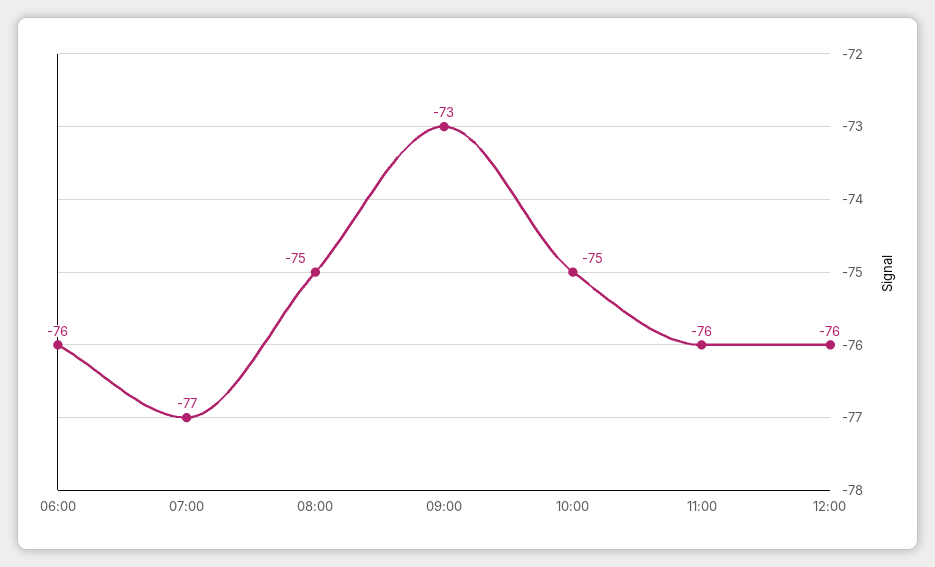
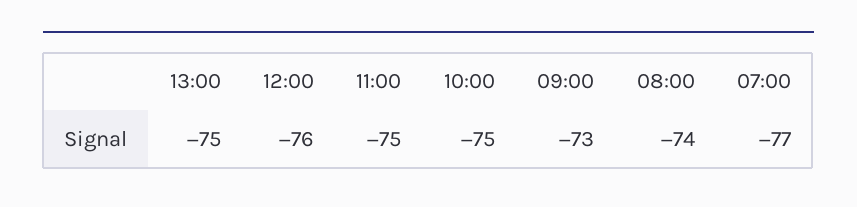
06:00: -76 -> none
08:00: -75 -> -74
11:00: -76 -> -75
13:00: none -> -75

